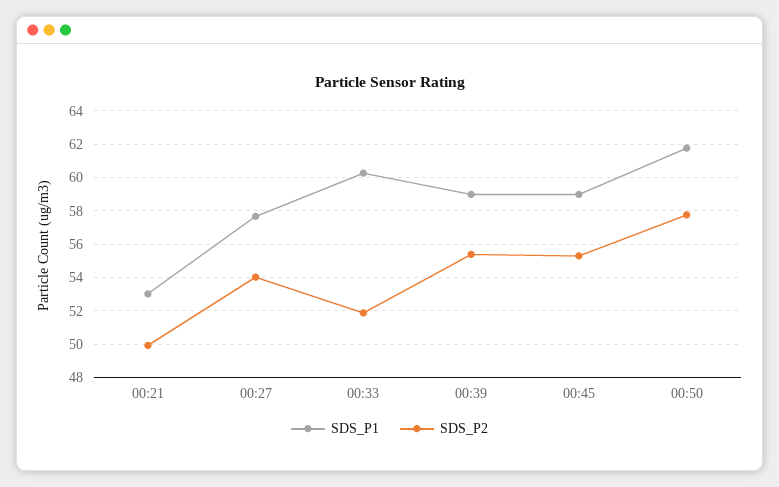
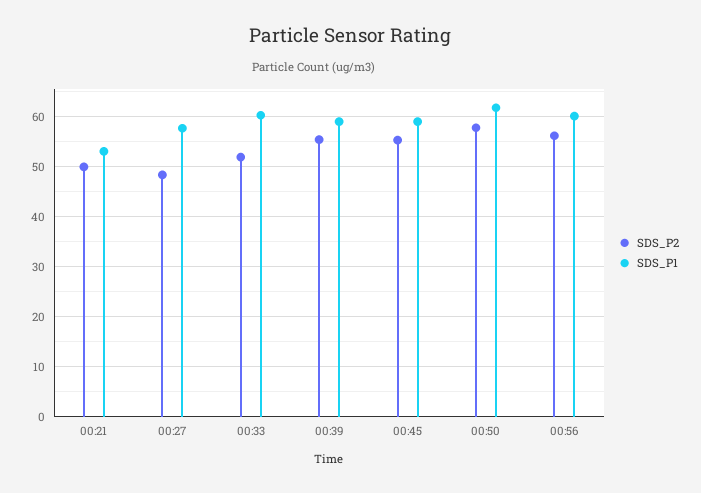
SDS_P2, 00:27: 54 -> 48
SDS_P2, 00:56: none -> 56
SDS_P1, 00:56: none -> 60

